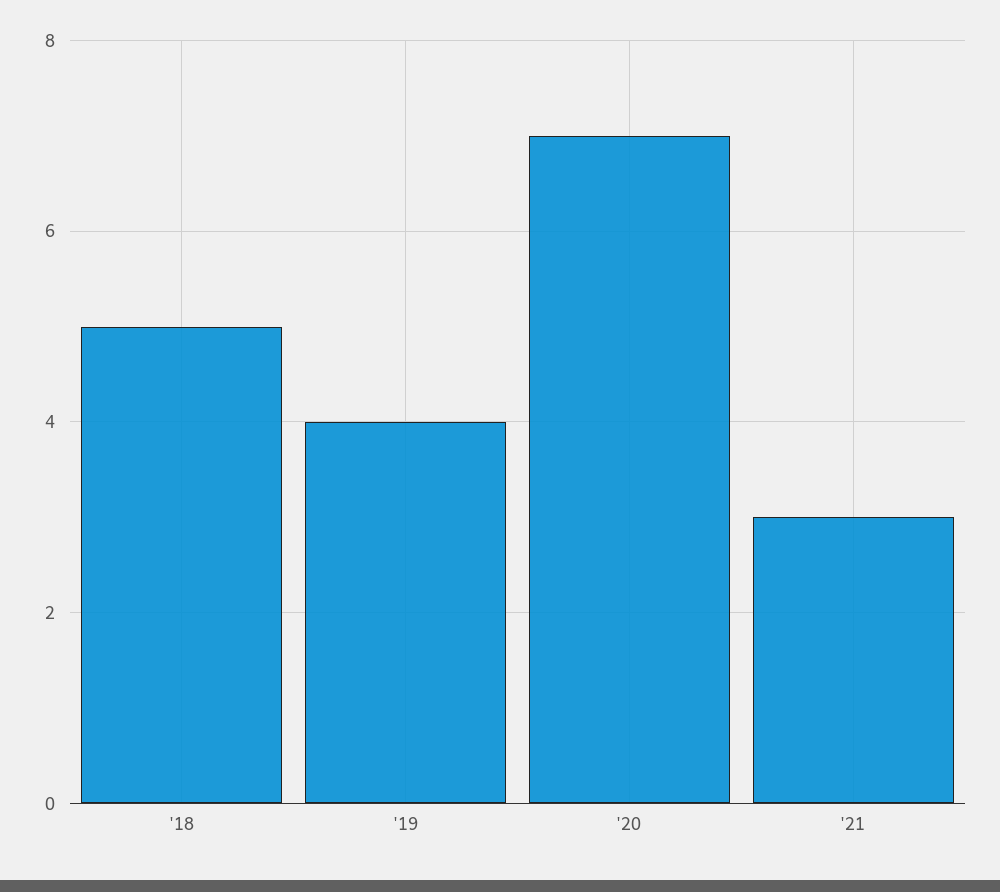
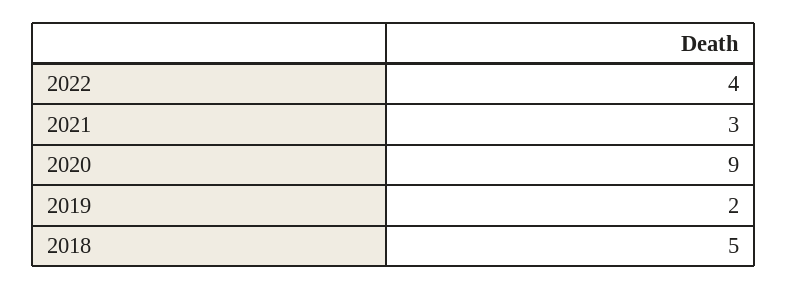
'19: 4 -> 2
'20: 7 -> 9
2022: none -> 4

